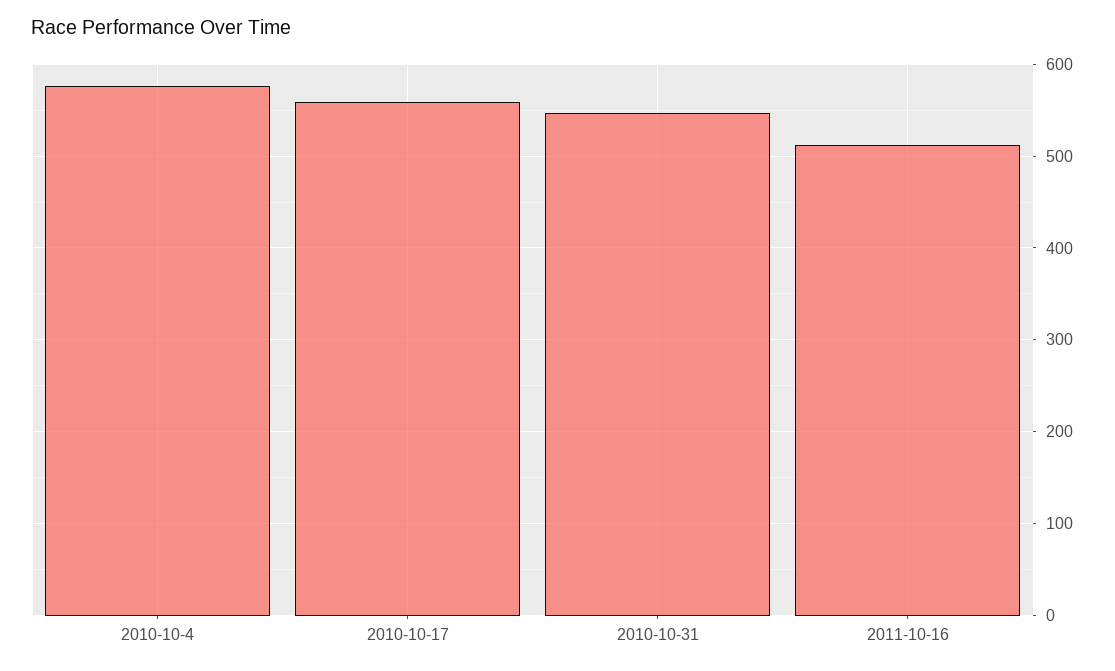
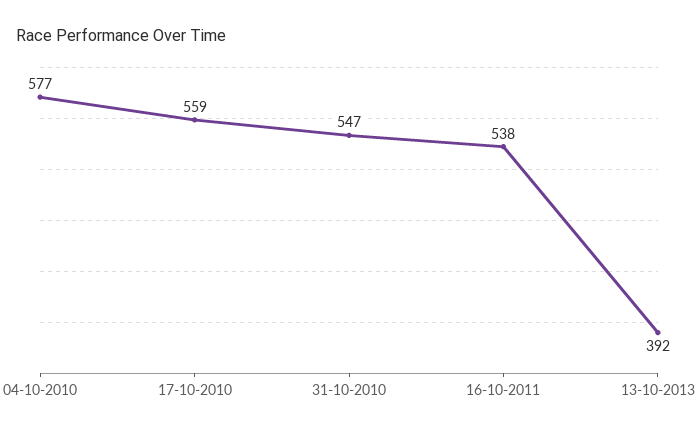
2011-10-16: 510 -> 538
13-10-2013: none -> 392

